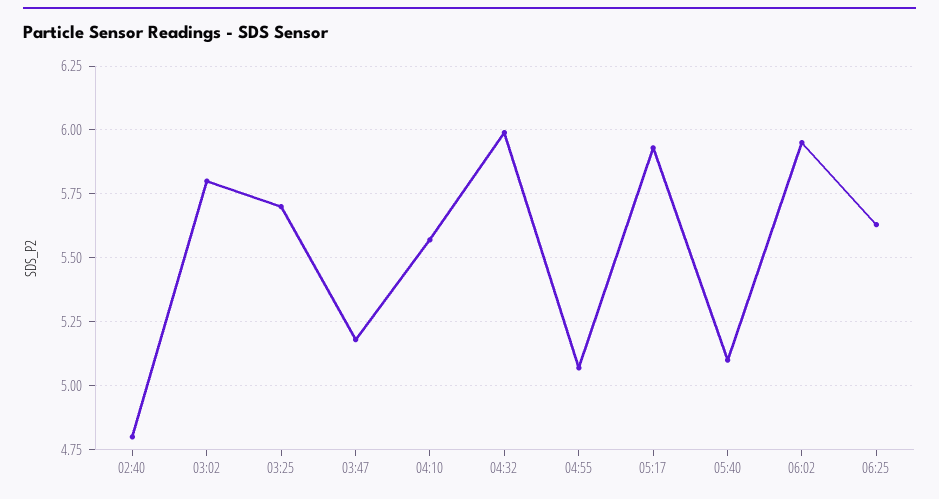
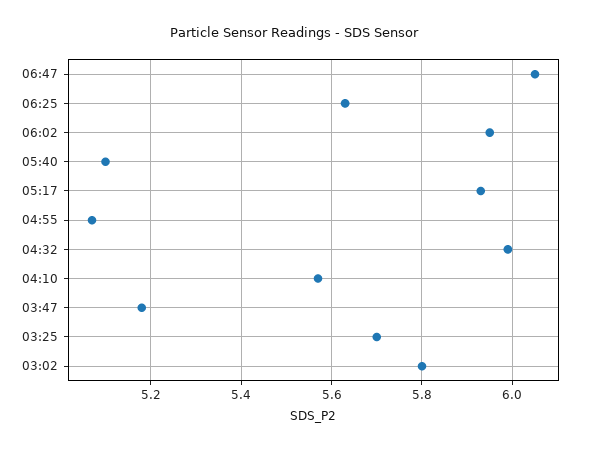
02:40: 4.8 -> none
06:47: none -> 6.05

